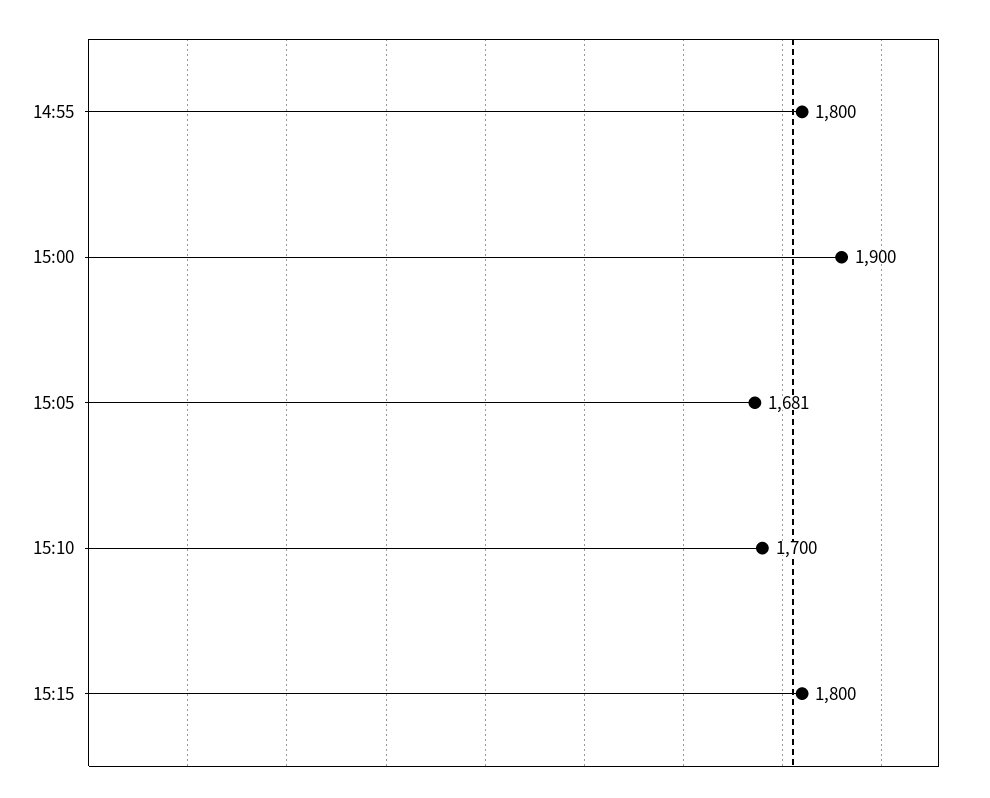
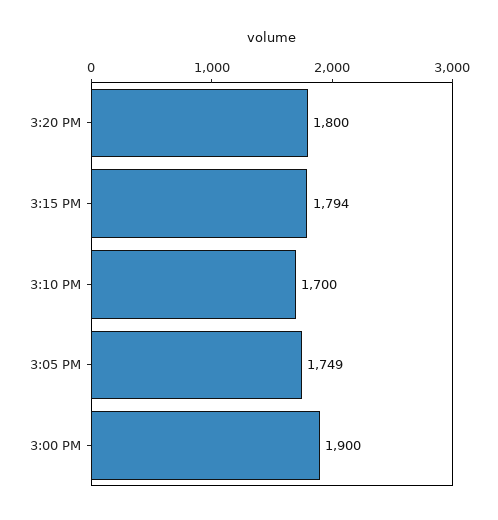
14:55: 1800 -> none
15:05: 1681 -> 1749
15:15: 1800 -> 1794
3:20 PM: none -> 1800

